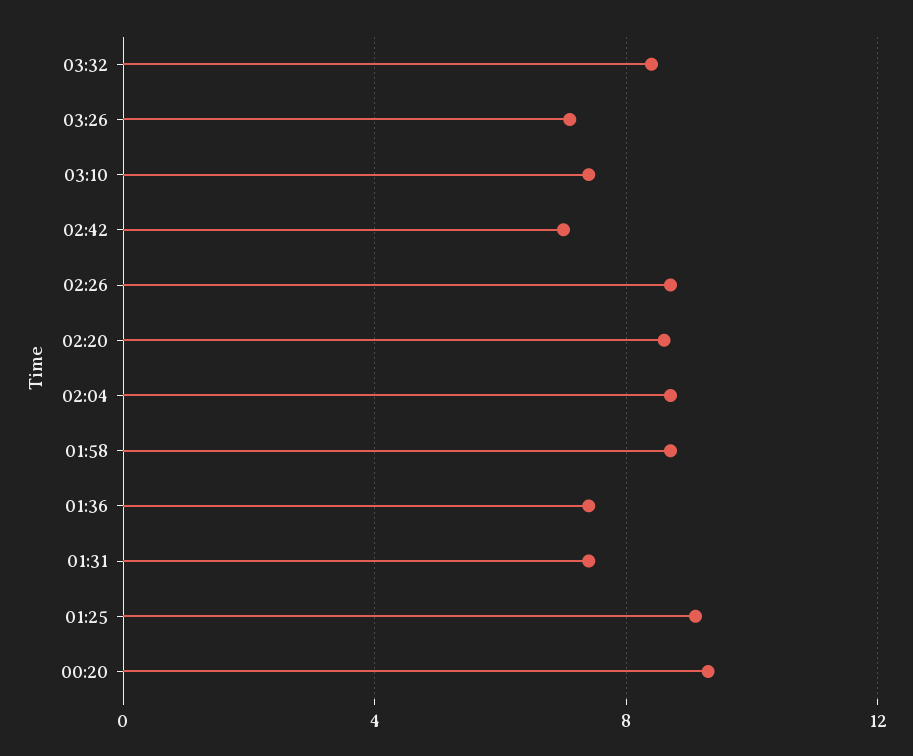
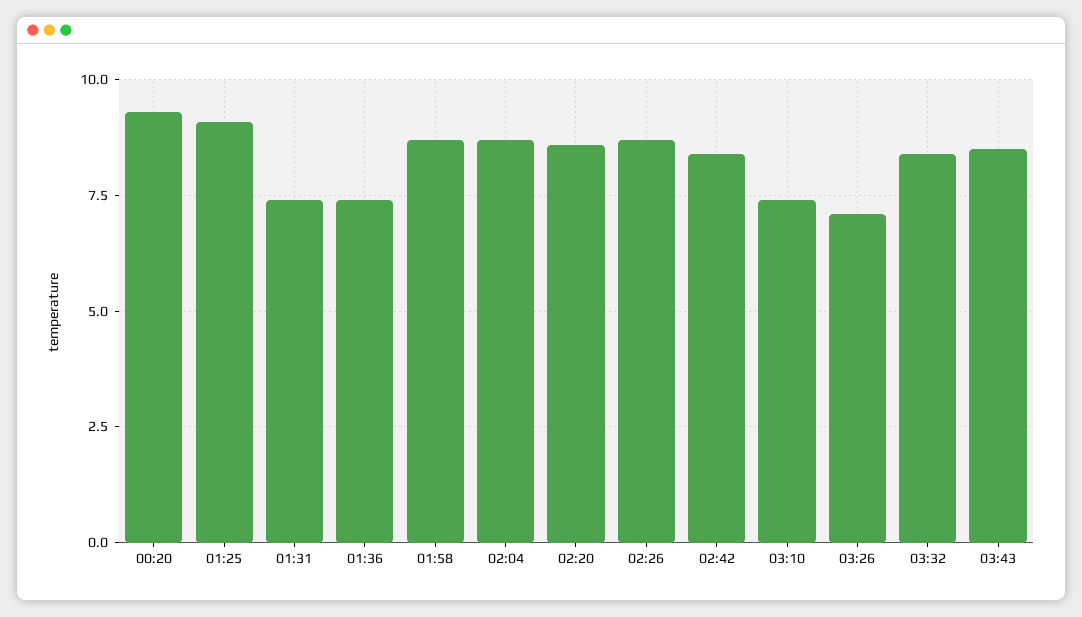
02:42: 7 -> 8.5
03:43: none -> 8.5

